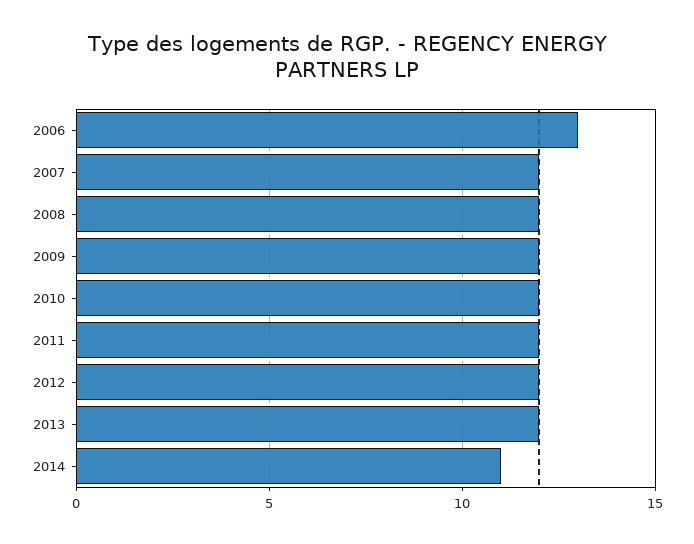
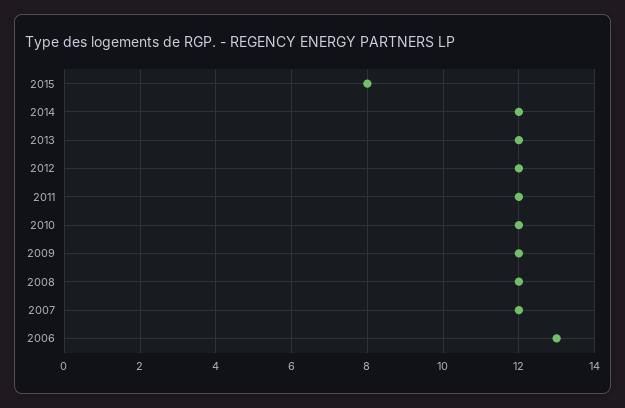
2014: 11 -> 12
2015: none -> 8

